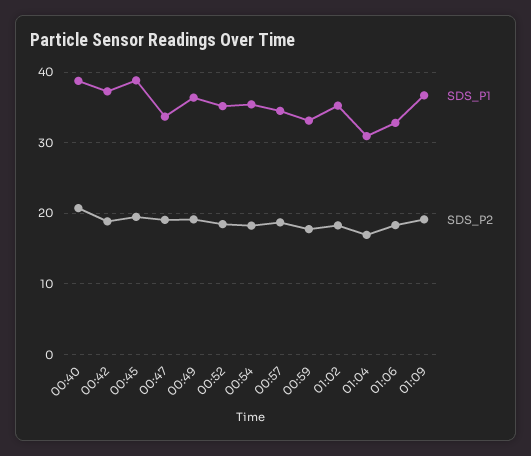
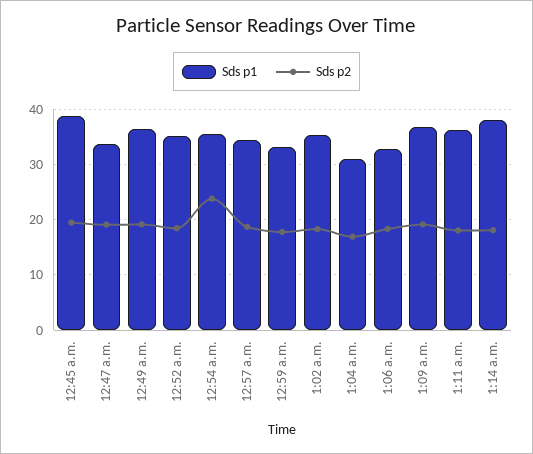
SDS_P1, 00:40: 39 -> none
SDS_P2, 00:40: 21 -> none
SDS_P1, 00:42: 37 -> none
SDS_P2, 00:42: 19 -> none
SDS_P2, 00:54: 18 -> 24
SDS_P1, 1:11 a.m.: none -> 36
SDS_P2, 1:11 a.m.: none -> 18
SDS_P1, 1:14 a.m.: none -> 38
SDS_P2, 1:14 a.m.: none -> 18

